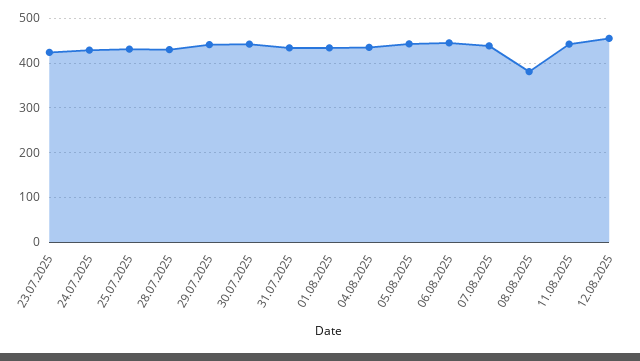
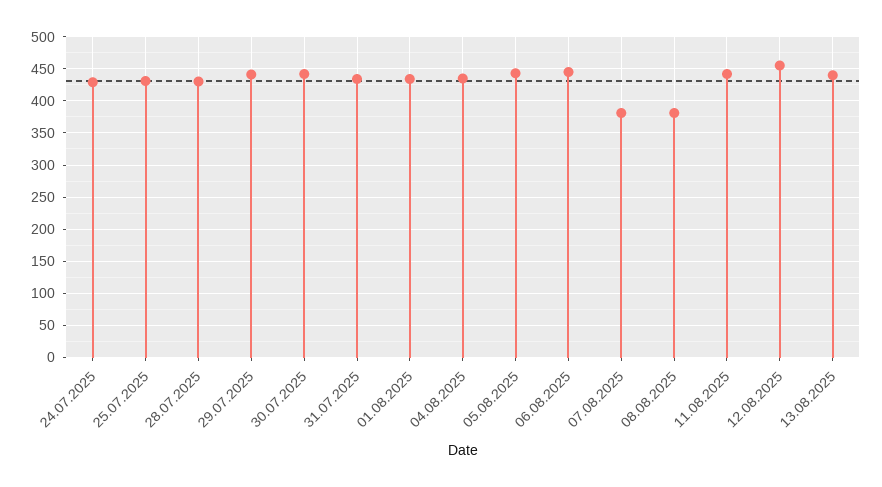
23.07.2025: 420 -> none
07.08.2025: 440 -> 380
13.08.2025: none -> 440

